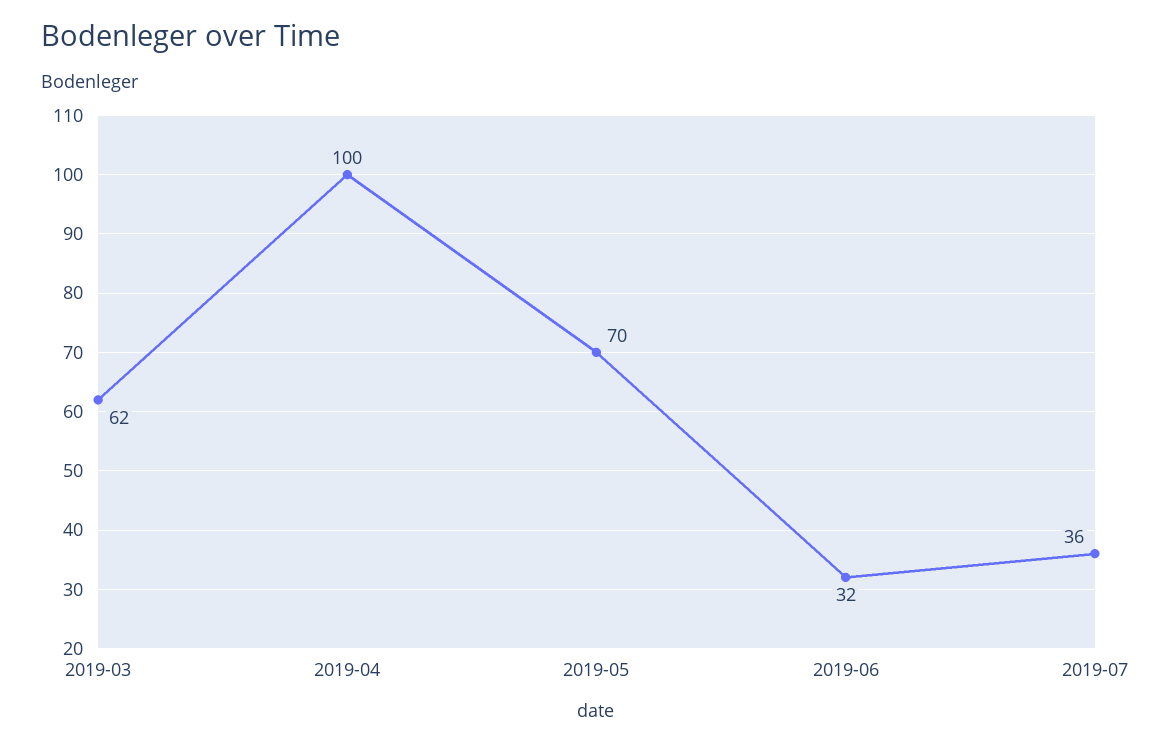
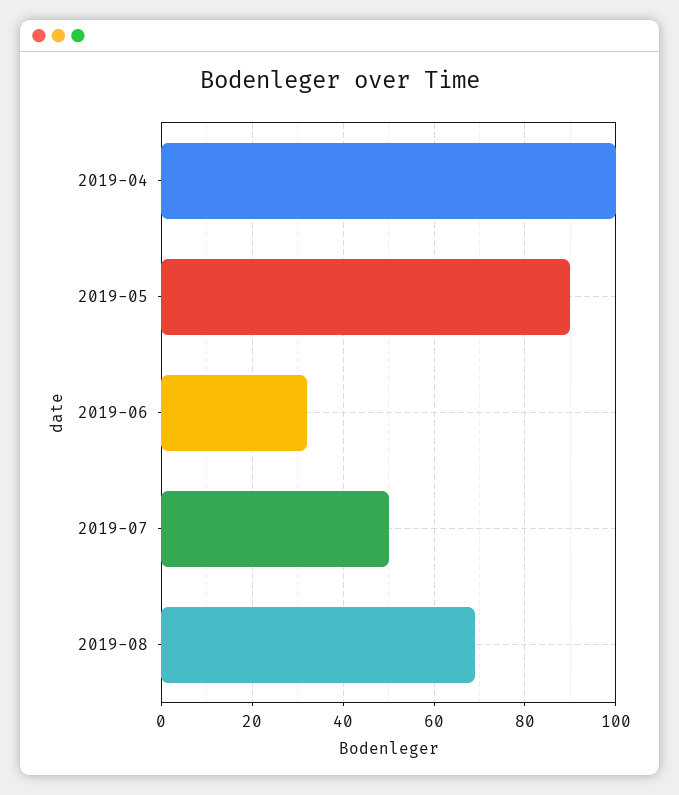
2019-03: 62 -> none
2019-05: 70 -> 90
2019-07: 36 -> 50
2019-08: none -> 70

